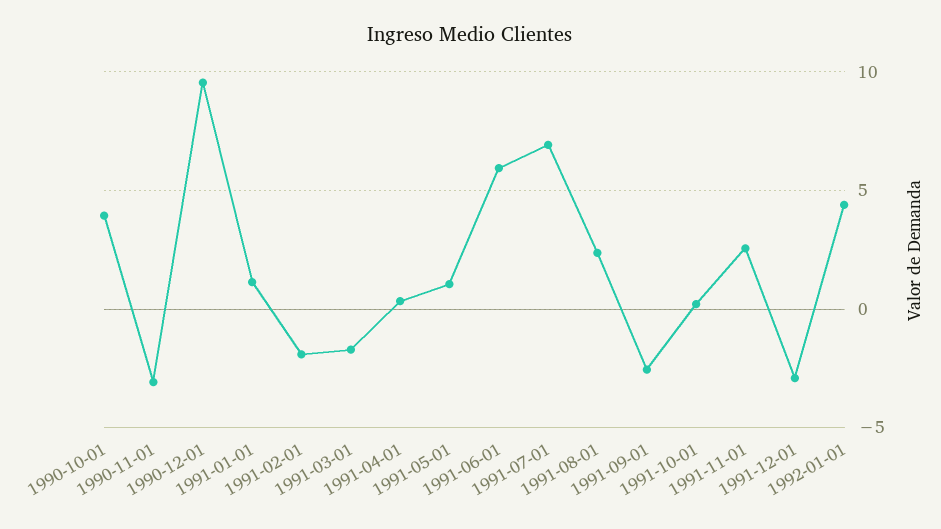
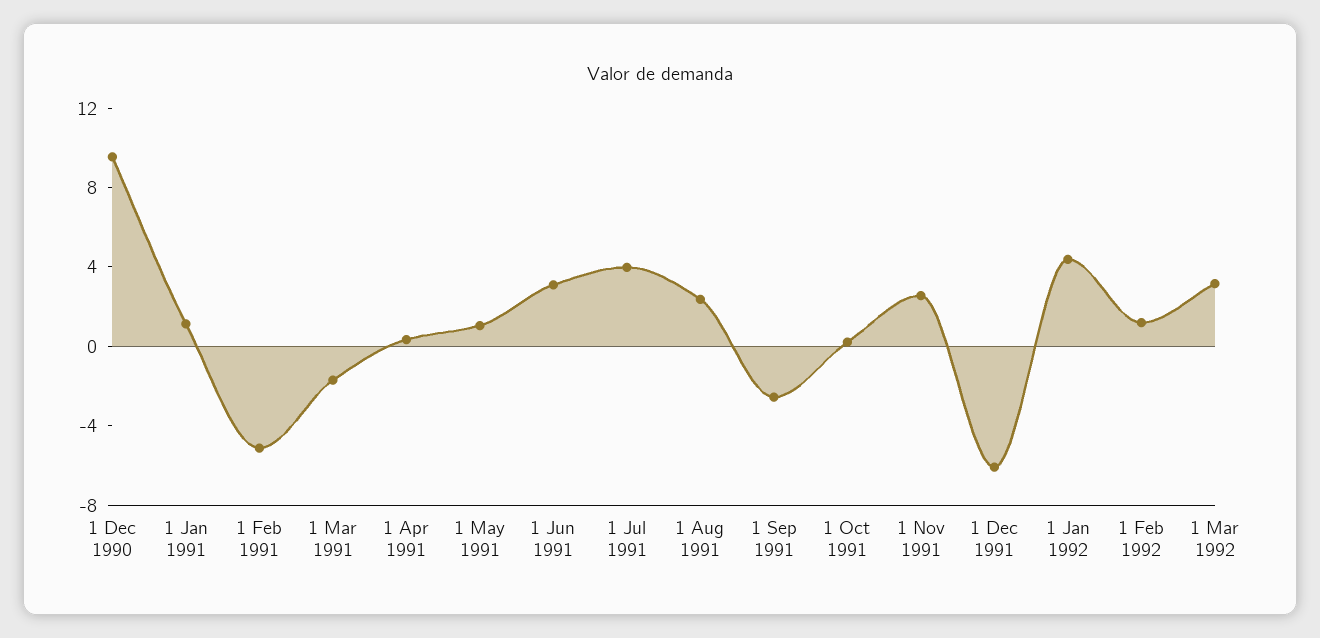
1990-10-01: 4 -> none
1990-11-01: -3 -> none
1991-02-01: -2 -> -5
1991-06-01: 6 -> 3
1991-07-01: 7 -> 4
1991-12-01: -3 -> -6
1 Feb 1992: none -> 1
1 Mar 1992: none -> 3

